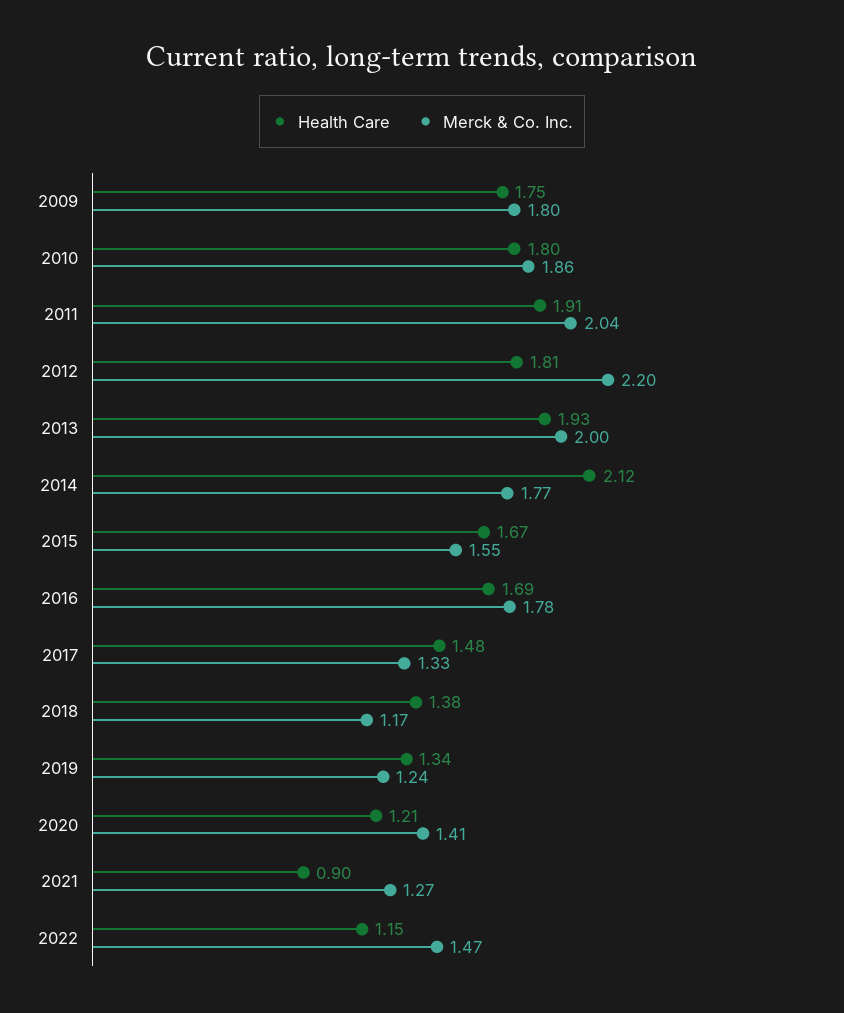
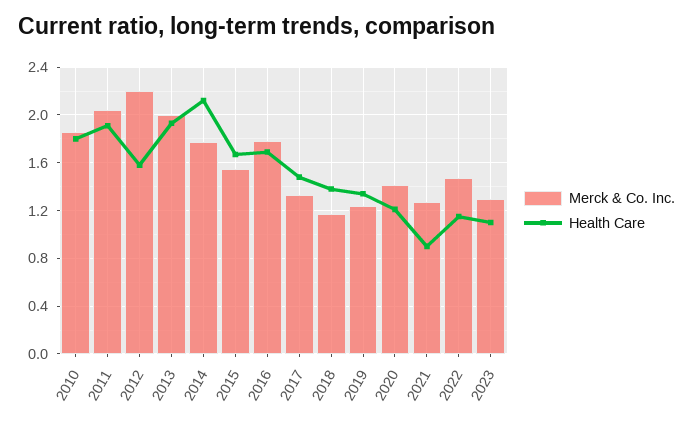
Health Care, 2009: 1.75 -> none
Merck & Co. Inc., 2009: 1.8 -> none
Health Care, 2012: 1.81 -> 1.6
Merck & Co. Inc., 2023: none -> 1.3
Health Care, 2023: none -> 1.1

